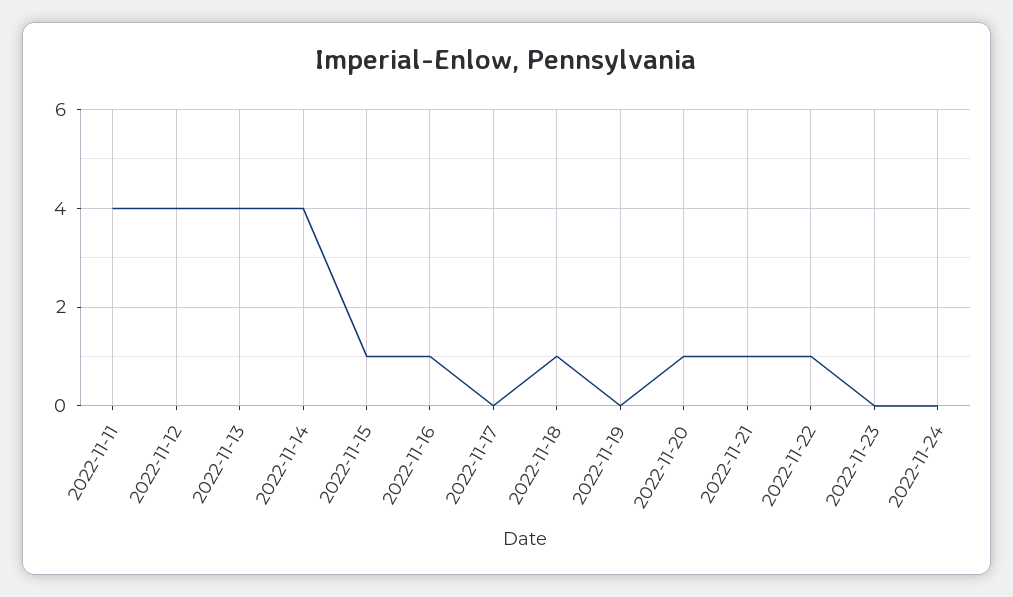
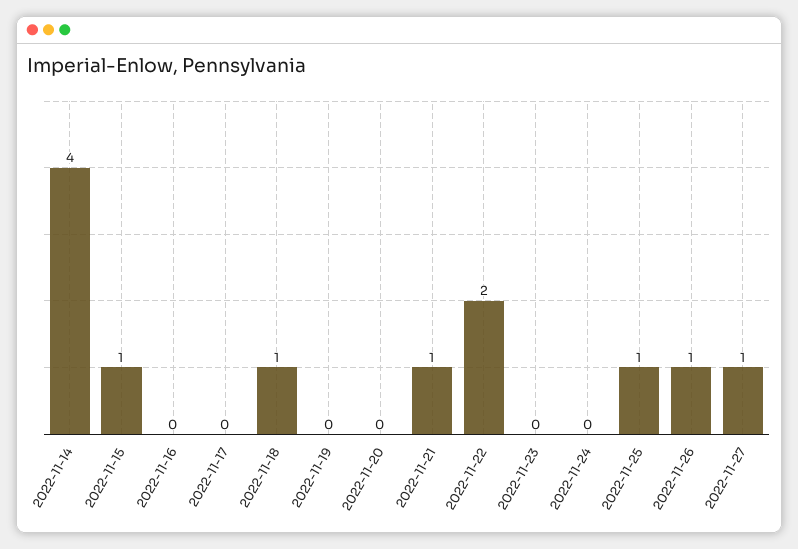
2022-11-11: 4 -> none
2022-11-12: 4 -> none
2022-11-13: 4 -> none
2022-11-16: 1 -> 0
2022-11-20: 1 -> 0
2022-11-22: 1 -> 2
2022-11-25: none -> 1
2022-11-26: none -> 1
2022-11-27: none -> 1

